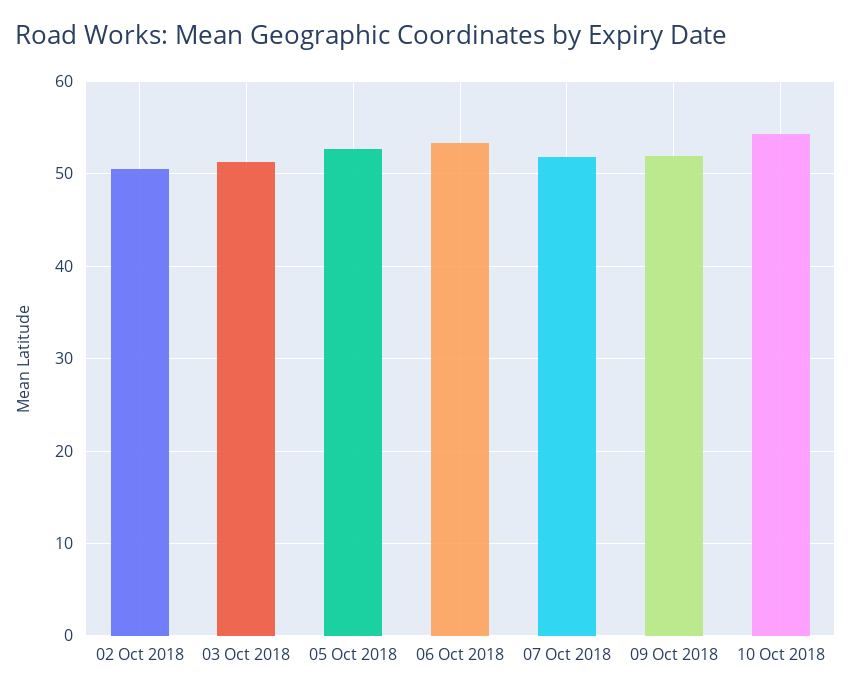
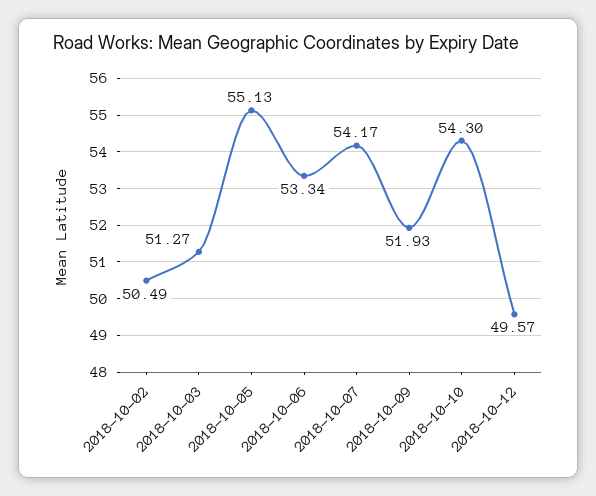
05 Oct 2018: 53 -> 55.13
07 Oct 2018: 52 -> 54.17
2018-10-12: none -> 49.57

